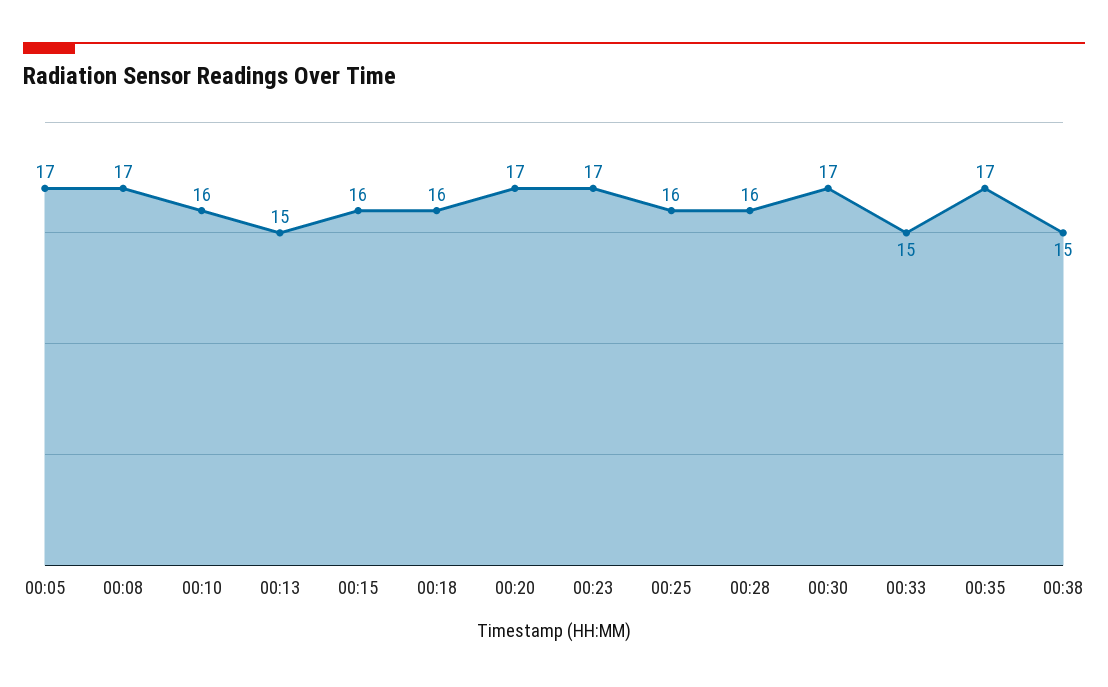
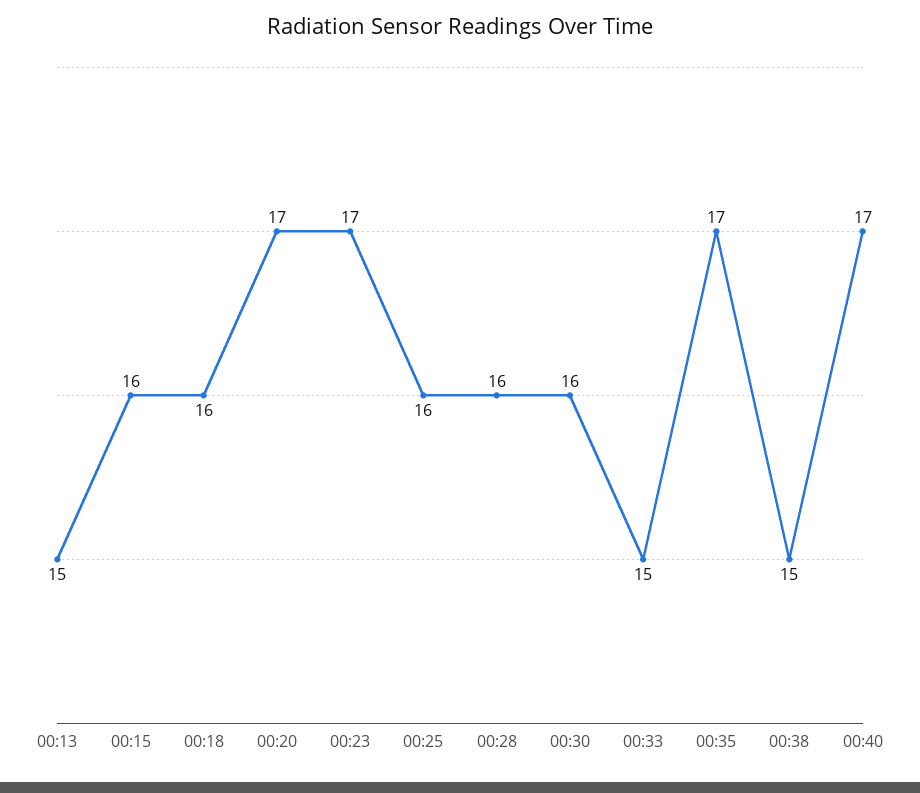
00:05: 17 -> none
00:08: 17 -> none
00:10: 16 -> none
00:30: 17 -> 16
00:40: none -> 17

